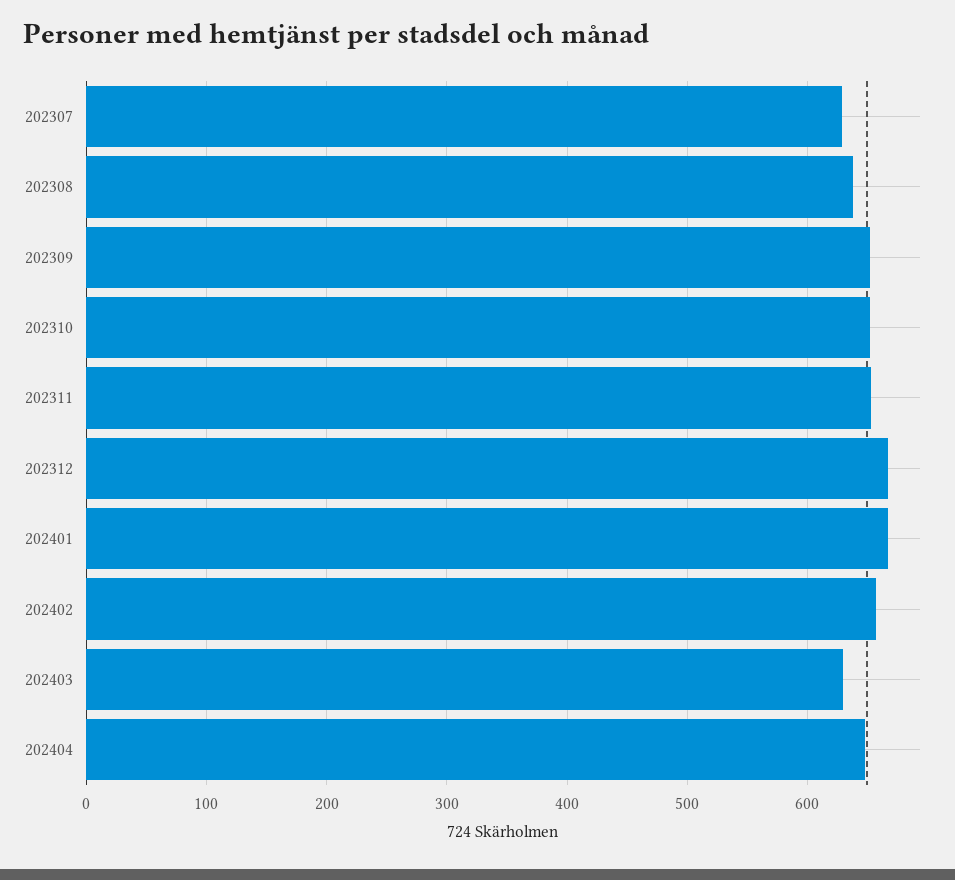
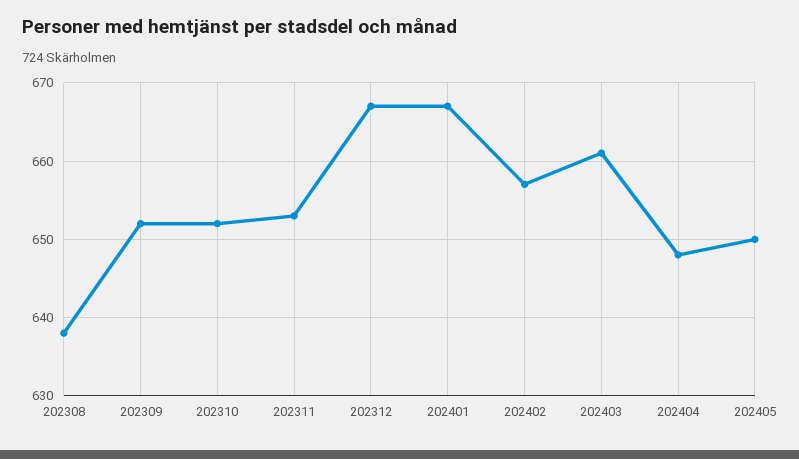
202307: 630 -> none
202403: 630 -> 661
202405: none -> 650

